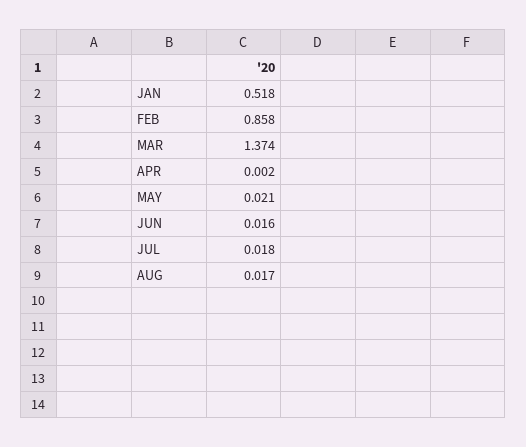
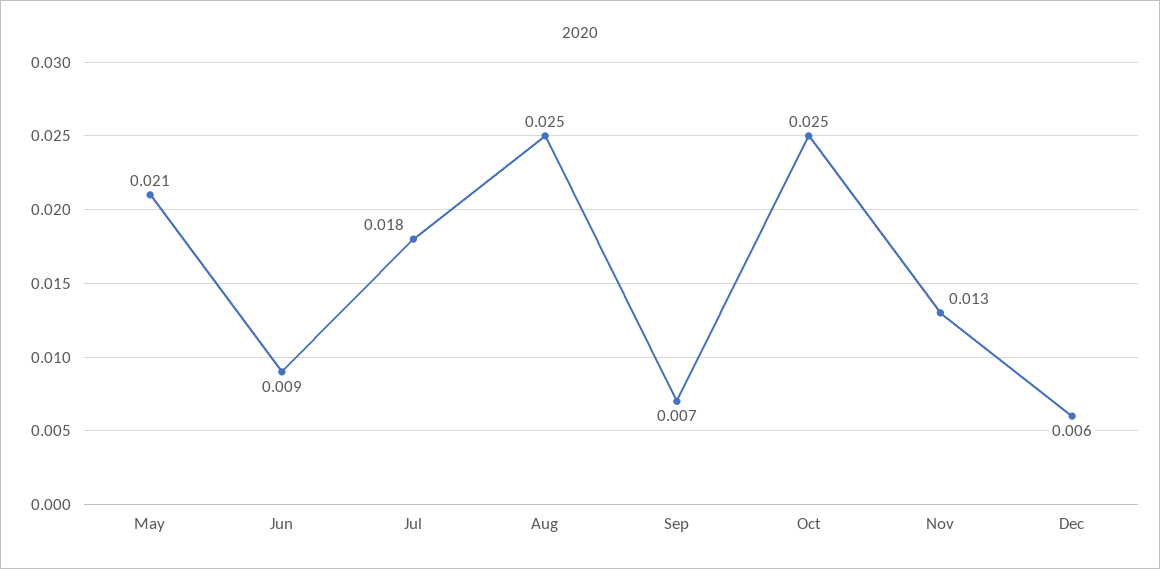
JAN: 0.518 -> none
FEB: 0.858 -> none
MAR: 1.374 -> none
APR: 0.002 -> none
JUN: 0.016 -> 0.009
AUG: 0.017 -> 0.025
Sep: none -> 0.007
Oct: none -> 0.025
Nov: none -> 0.013
Dec: none -> 0.006

